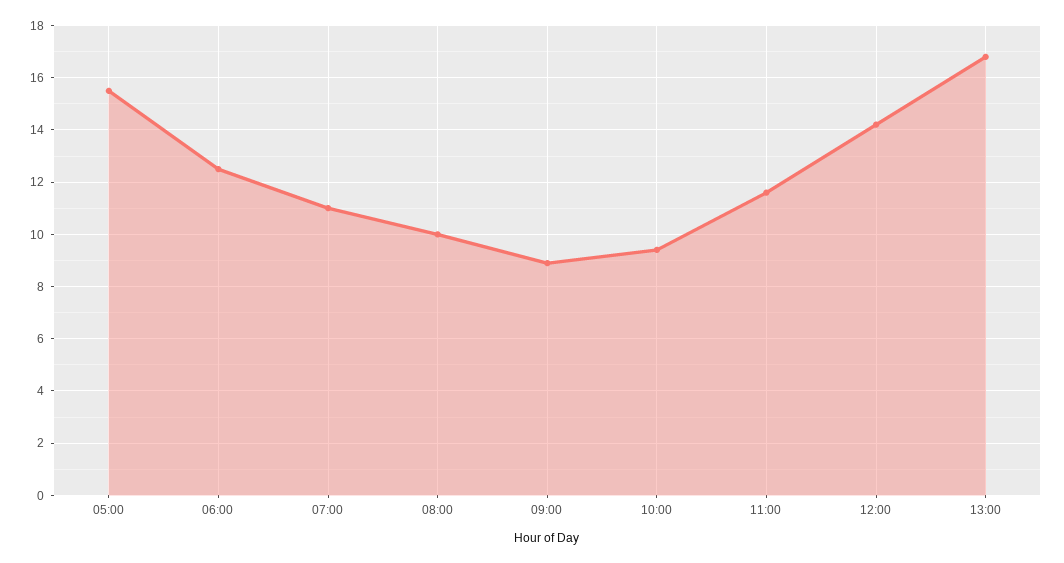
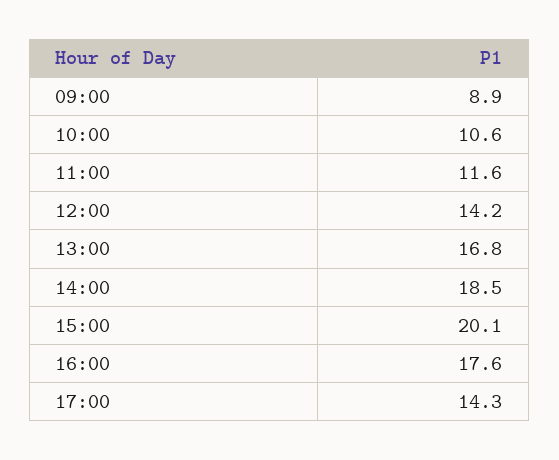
05:00: 15.5 -> none
06:00: 12.5 -> none
07:00: 11 -> none
08:00: 10 -> none
10:00: 9.5 -> 10.6
14:00: none -> 18.5
15:00: none -> 20.1
16:00: none -> 17.6
17:00: none -> 14.3

